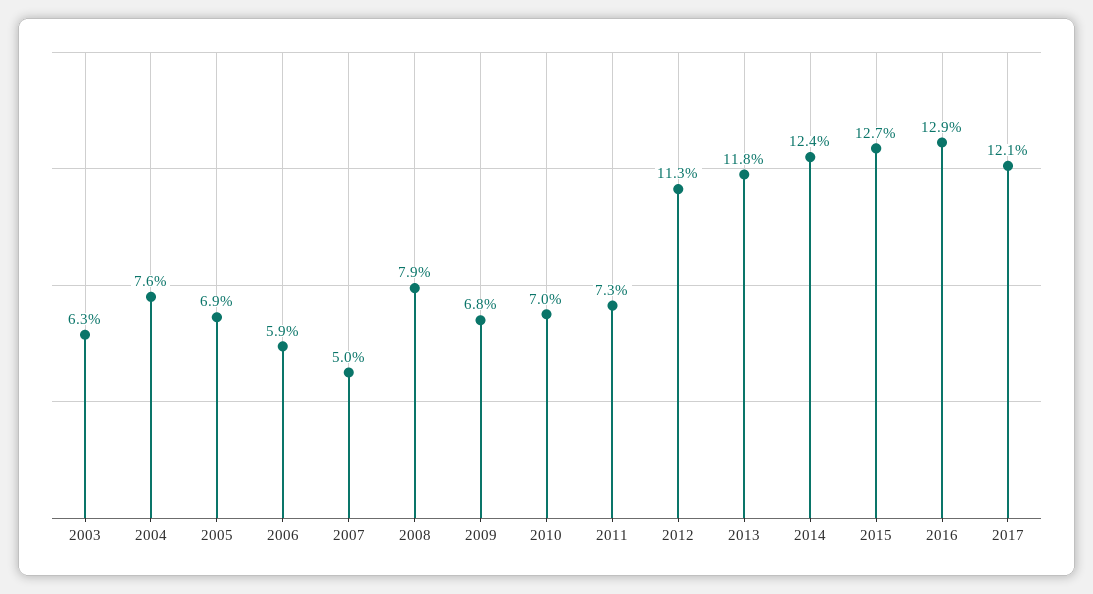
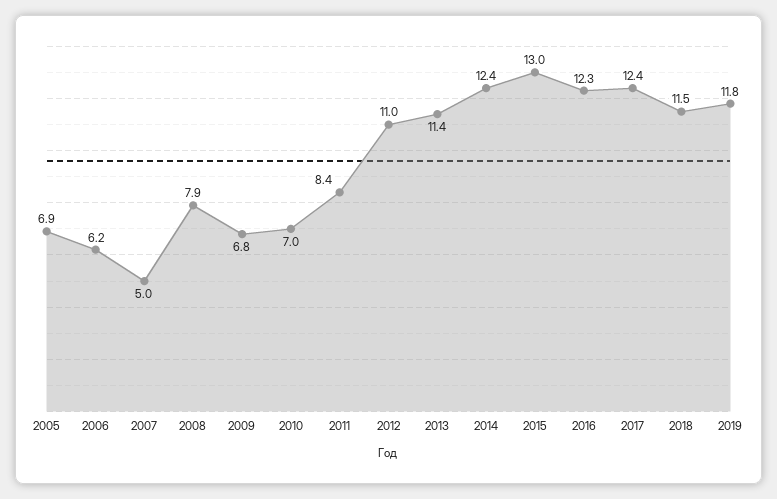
2003: 6.3 -> none
2004: 7.6 -> none
2006: 5.9 -> 6.2
2011: 7.3 -> 8.4
2012: 11.3 -> 11
2013: 11.8 -> 11.4
2015: 12.7 -> 13
2016: 12.9 -> 12.3
2017: 12.1 -> 12.4
2018: none -> 11.5
2019: none -> 11.8

